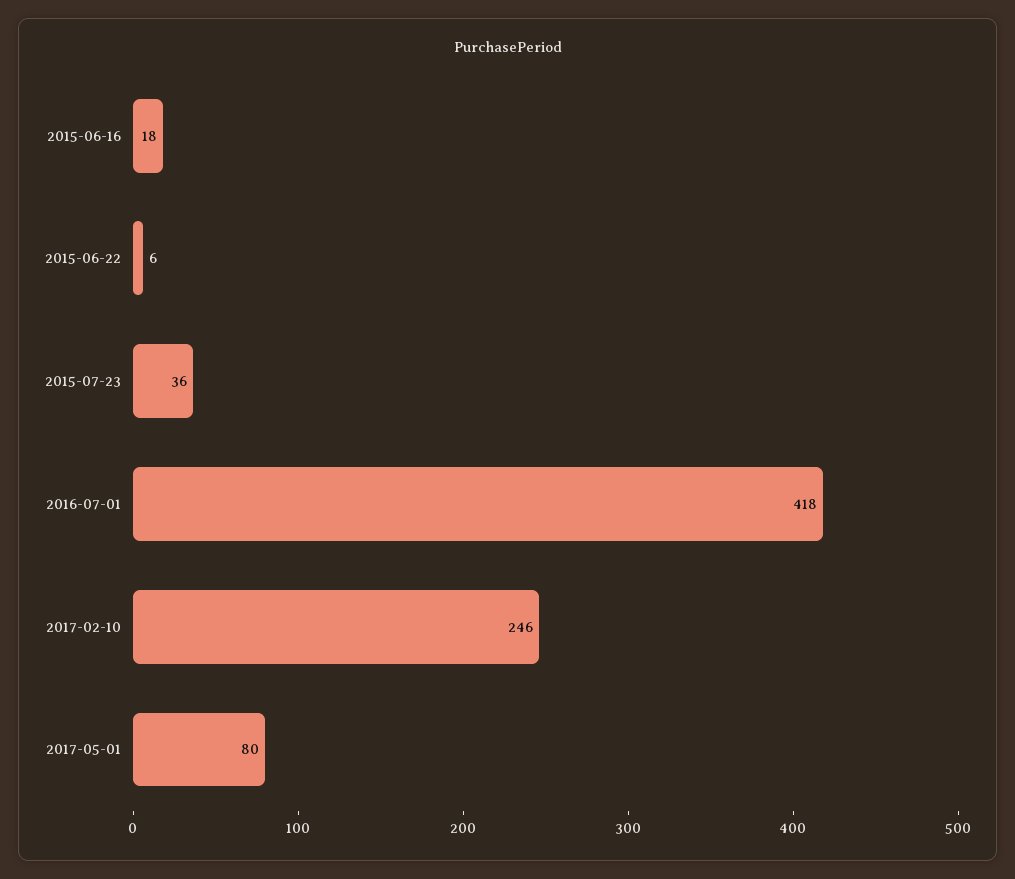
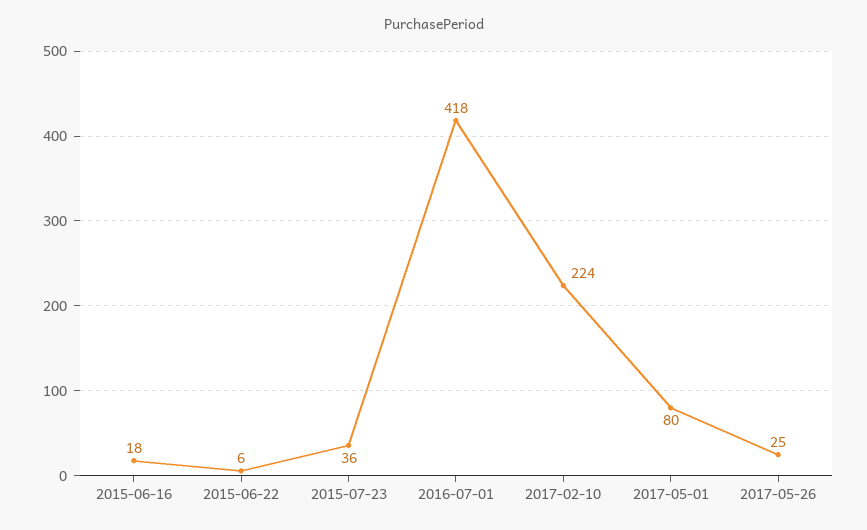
2017-02-10: 246 -> 224
2017-05-26: none -> 25

